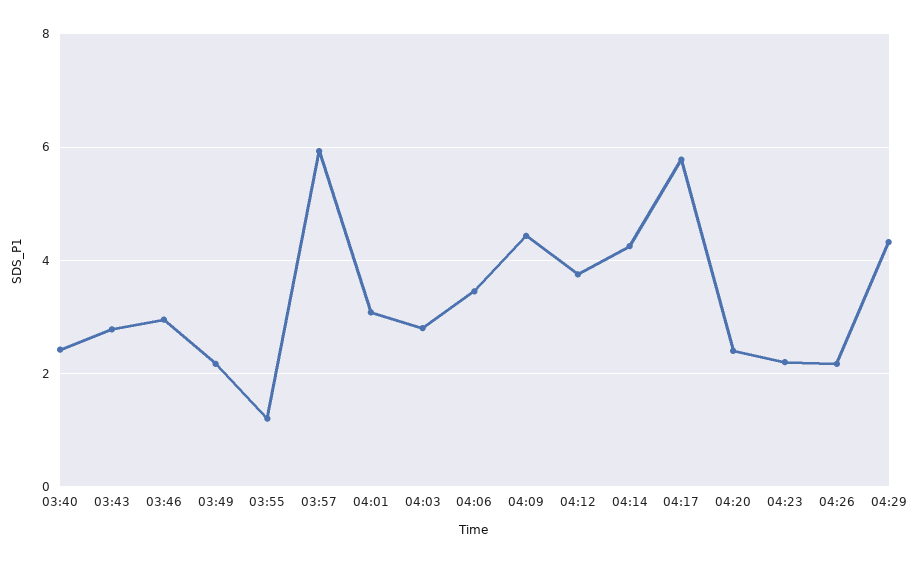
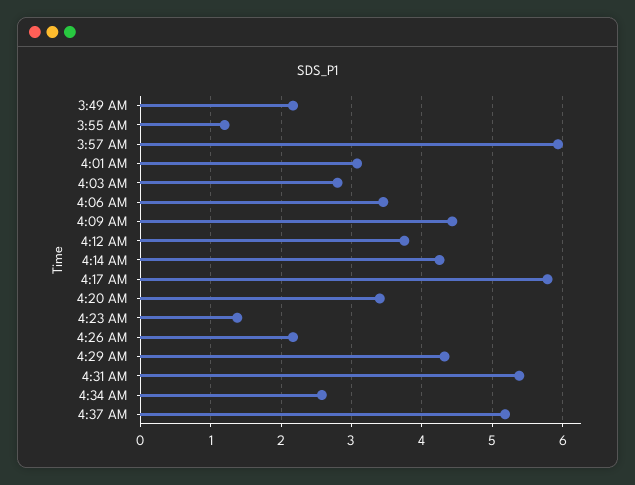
03:40: 2.4 -> none
03:43: 2.8 -> none
03:46: 3 -> none
04:20: 2.4 -> 3.4
04:23: 2.2 -> 1.4
4:31 AM: none -> 5.4
4:34 AM: none -> 2.6
4:37 AM: none -> 5.2

